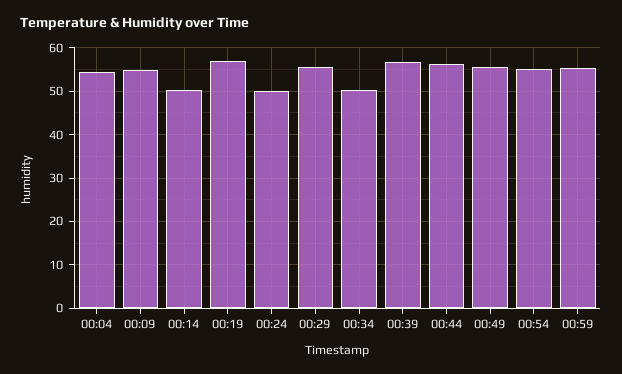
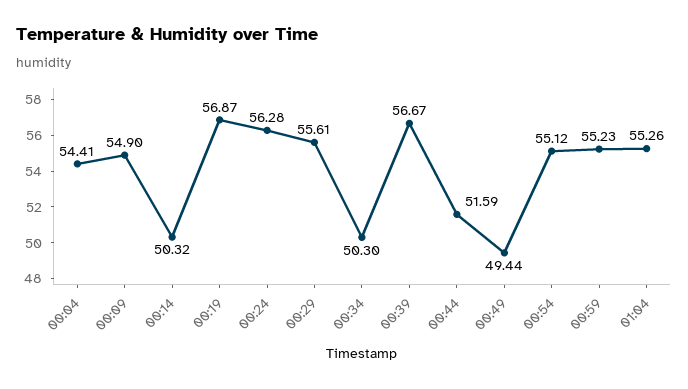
00:24: 50 -> 56.28
00:44: 56 -> 51.59
00:49: 56 -> 49.44
01:04: none -> 55.26

